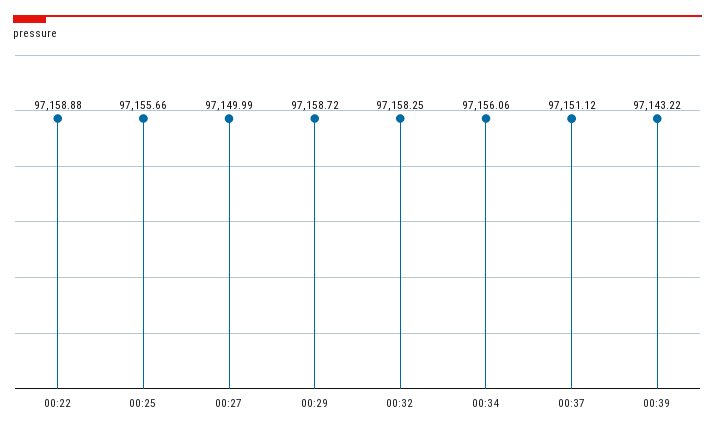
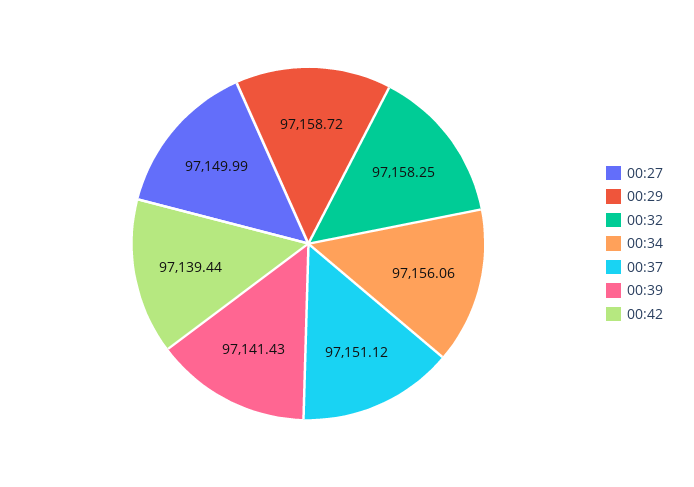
00:22: 97158.88 -> none
00:25: 97155.66 -> none
00:39: 97143.22 -> 97141.43
00:42: none -> 97139.44

